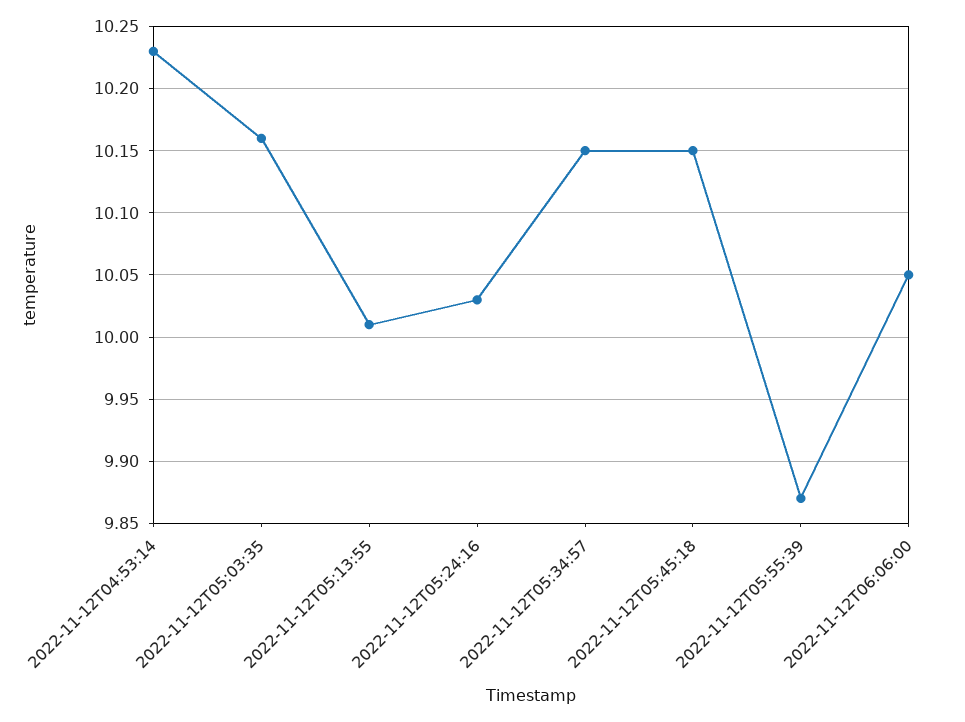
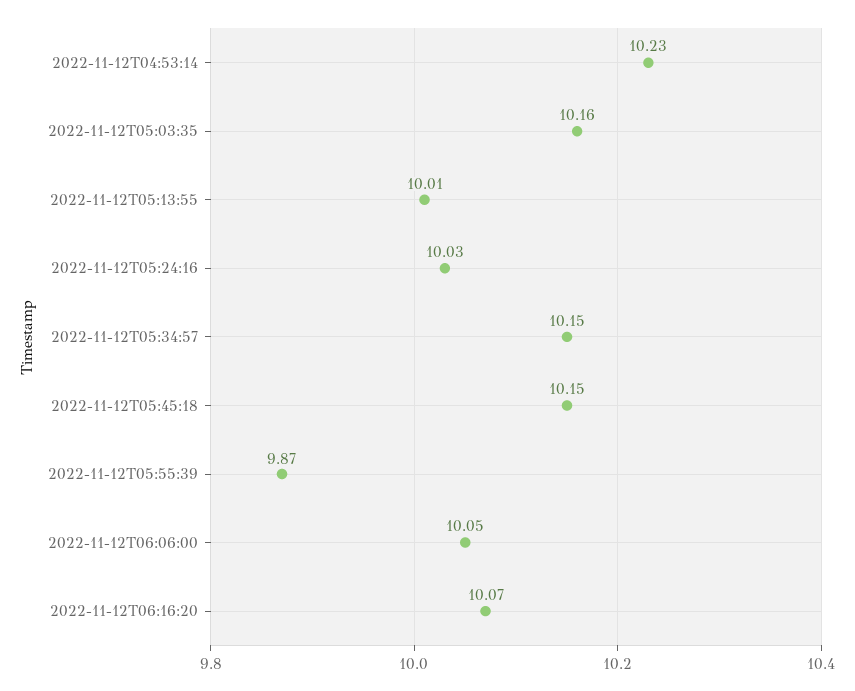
2022-11-12T06:16:20: none -> 10.07

